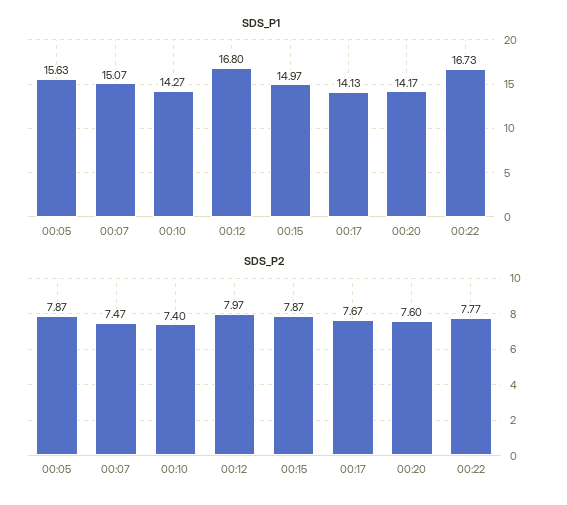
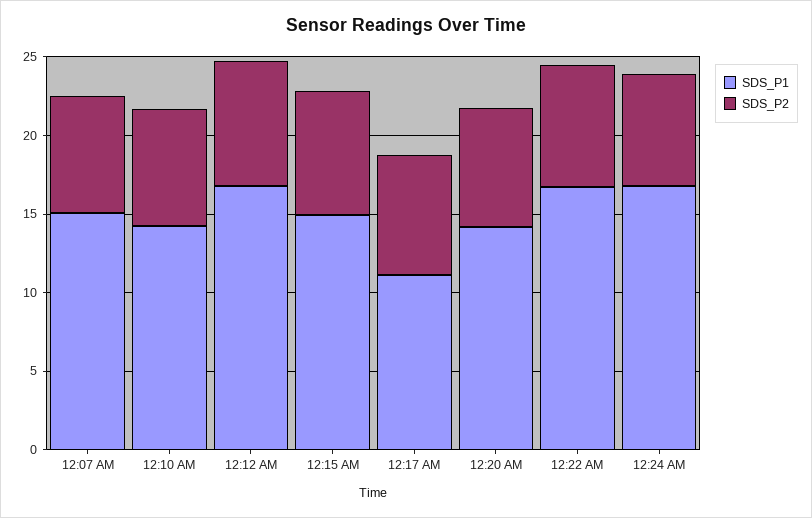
SDS_P1, 00:05: 15.63 -> none
SDS_P1, 00:17: 14.13 -> 11
SDS_P2, 00:05: 7.87 -> none
SDS_P1, 12:24 AM: none -> 17
SDS_P2, 12:24 AM: none -> 7

